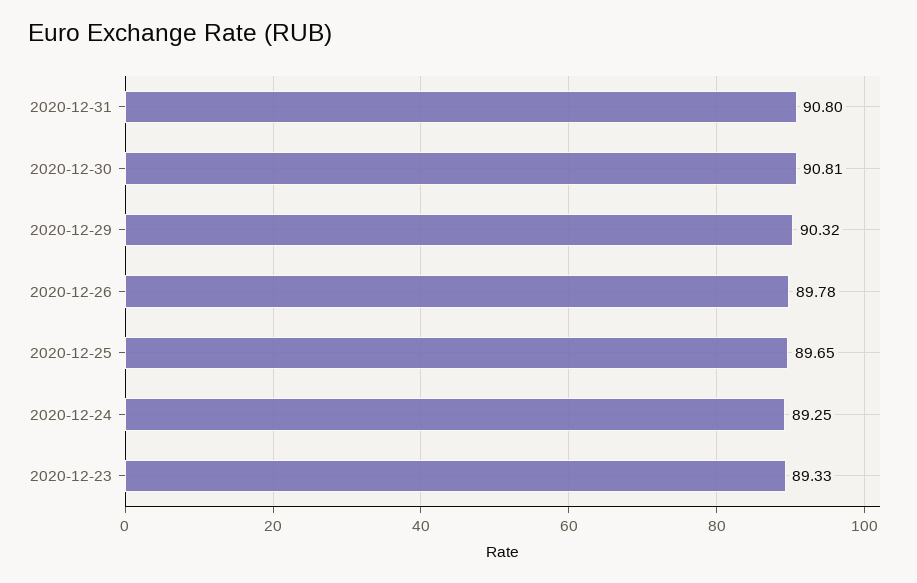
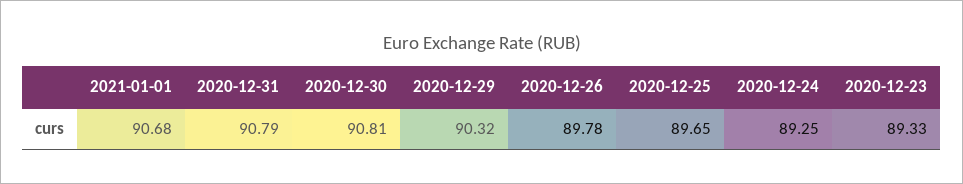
2020-12-31: 90.8 -> 90.79
2021-01-01: none -> 90.68

